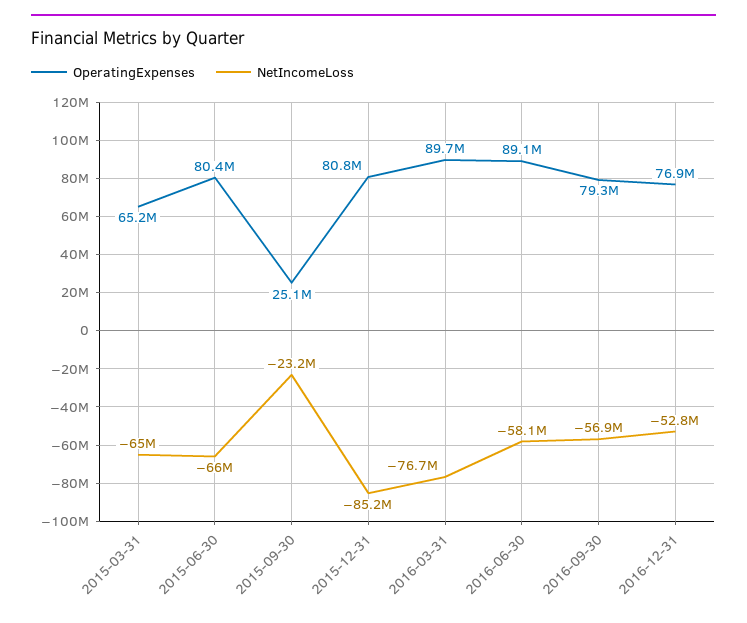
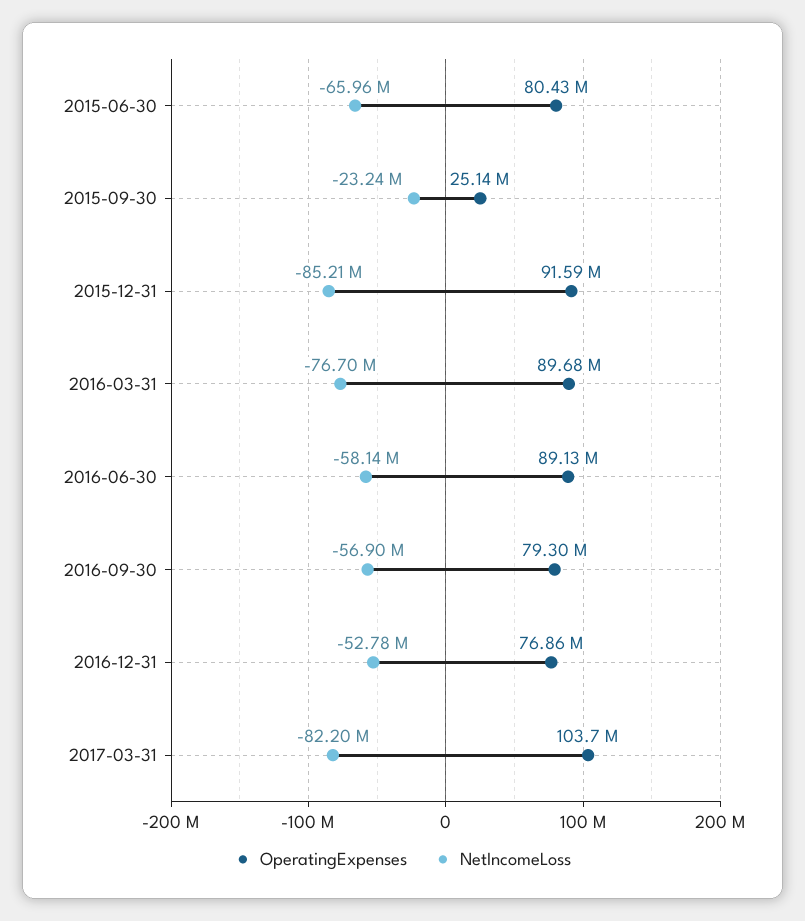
OperatingExpenses, 2015-03-31: 65200000 -> none
NetIncomeLoss, 2015-03-31: -65000000 -> none
OperatingExpenses, 2015-12-31: 80800000 -> 91590000
OperatingExpenses, 2017-03-31: none -> 103700000
NetIncomeLoss, 2017-03-31: none -> -82200000

